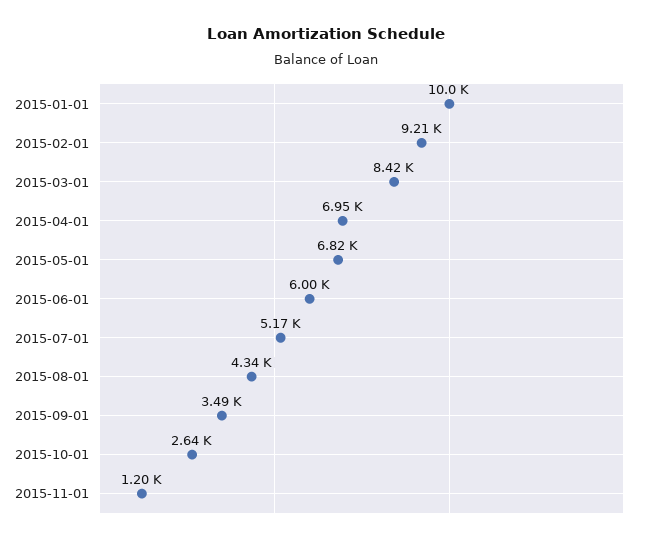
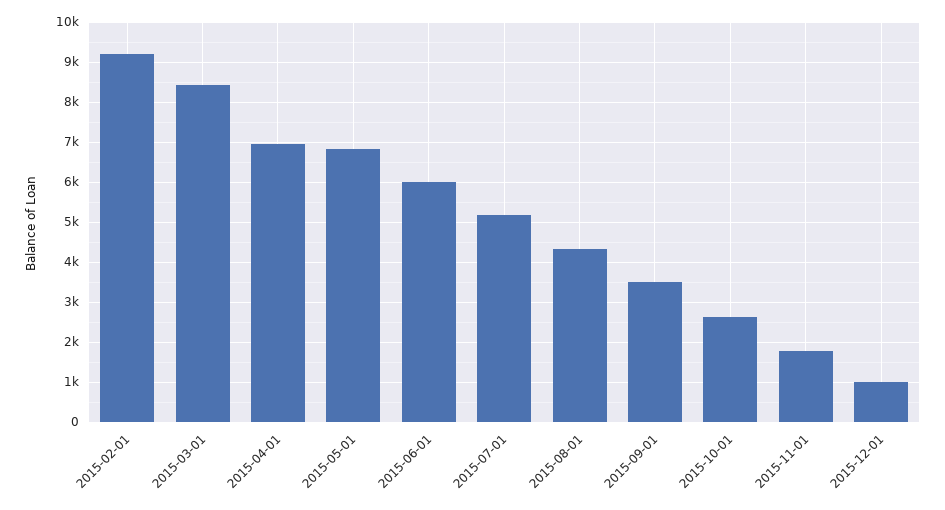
2015-01-01: 10000 -> none
2015-11-01: 1200 -> 1800
2015-12-01: none -> 1000

